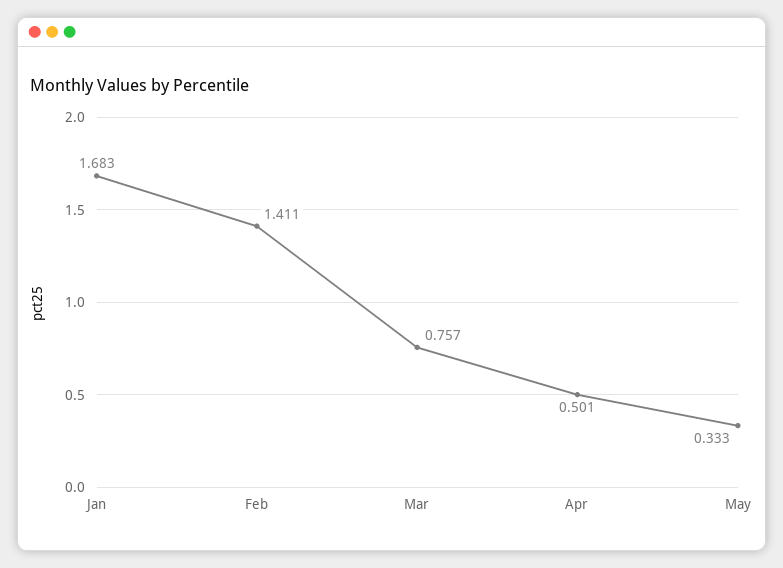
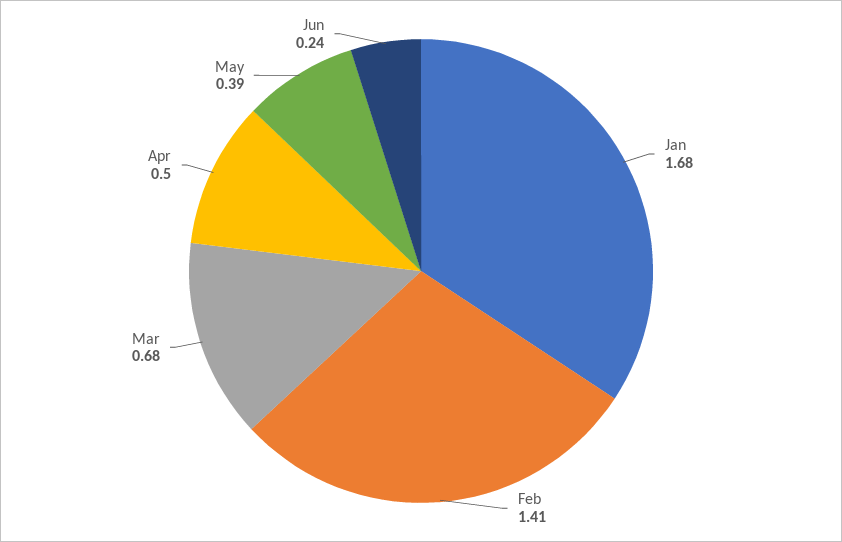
Mar: 0.757 -> 0.68
May: 0.333 -> 0.39
Jun: none -> 0.24

